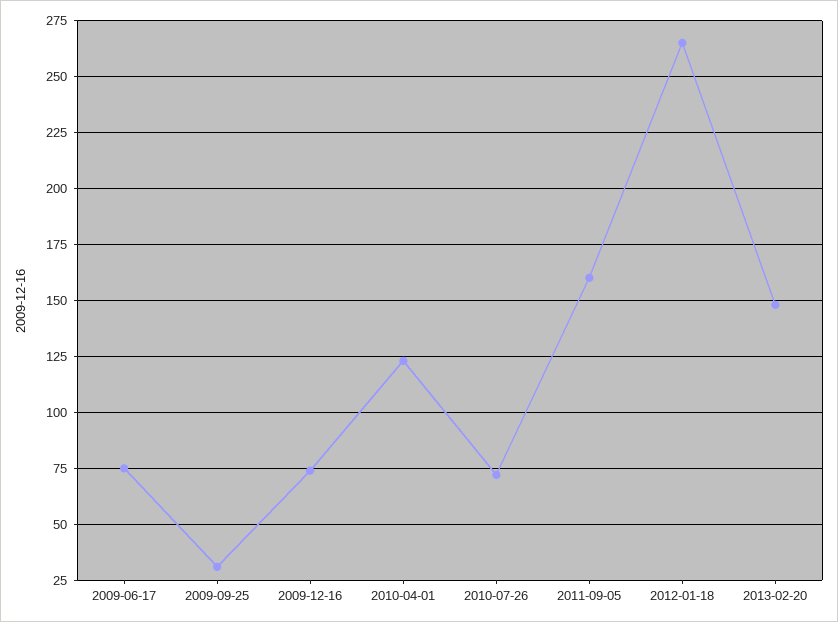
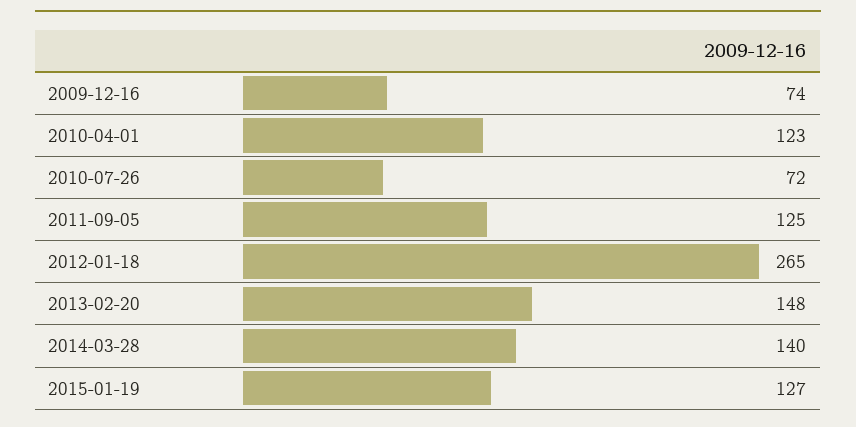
2009-06-17: 75 -> none
2009-09-25: 30 -> none
2011-09-05: 160 -> 125
2014-03-28: none -> 140
2015-01-19: none -> 127

